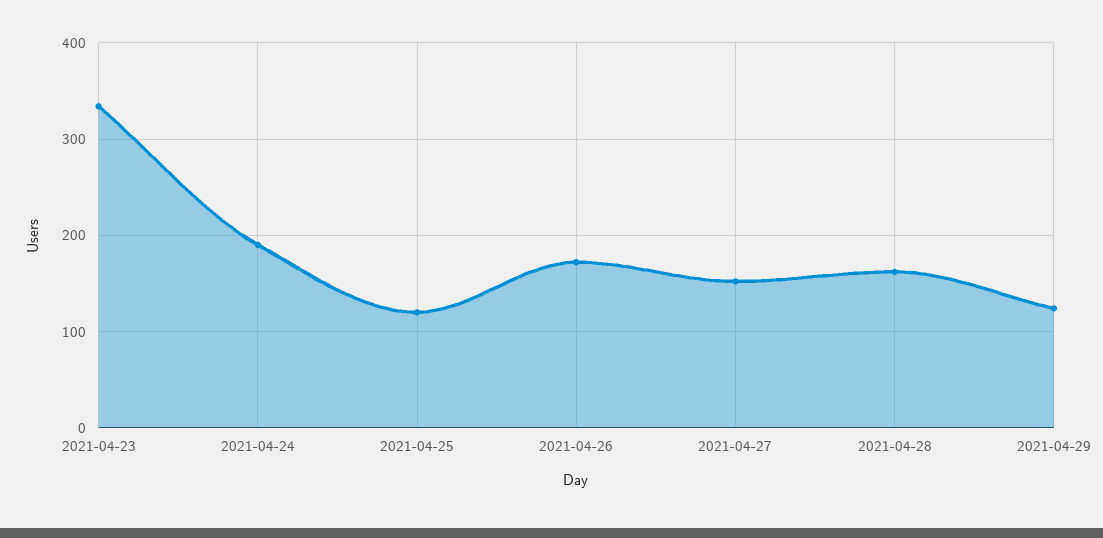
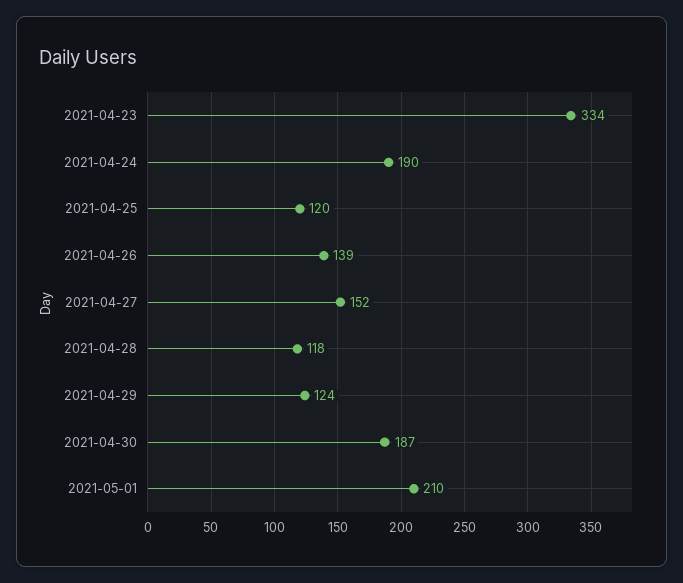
2021-04-26: 170 -> 139
2021-04-28: 160 -> 118
2021-04-30: none -> 187
2021-05-01: none -> 210

